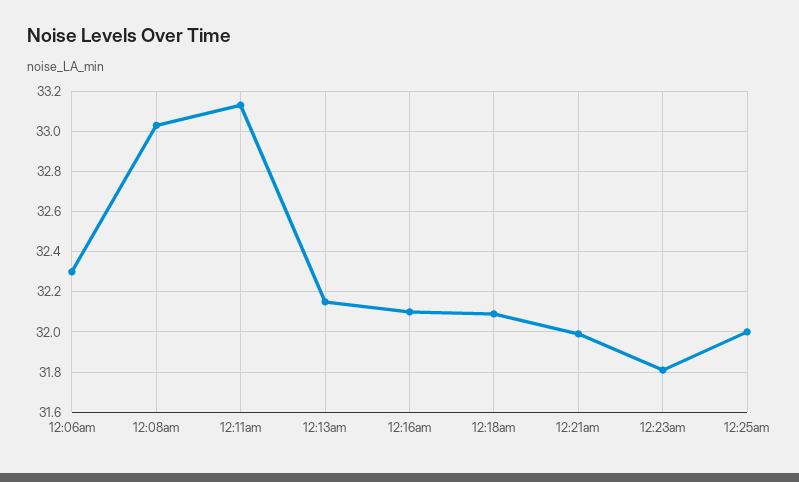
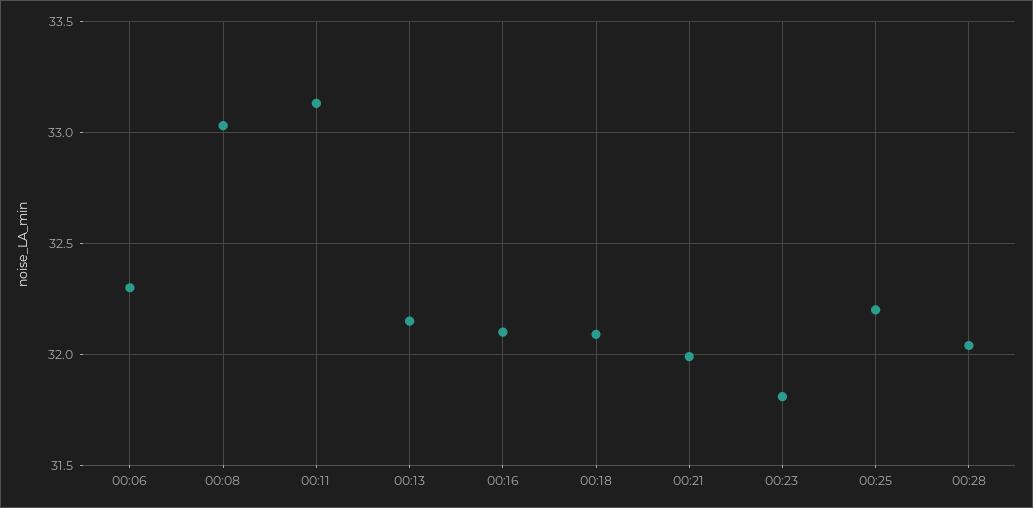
12:25am: 32 -> 32.2
00:28: none -> 32.05

